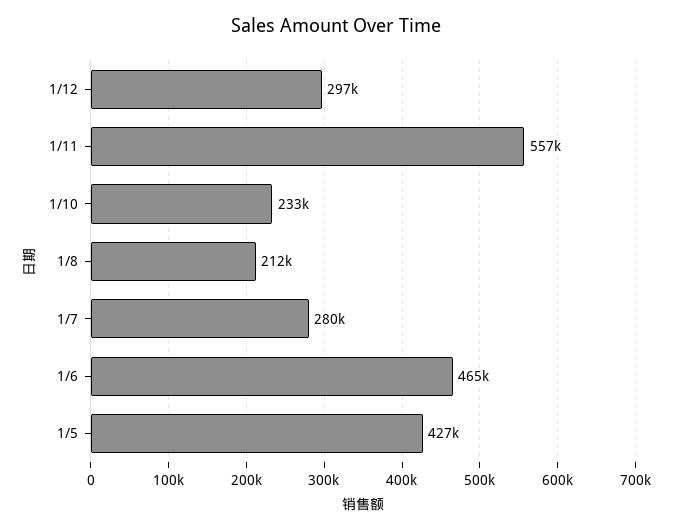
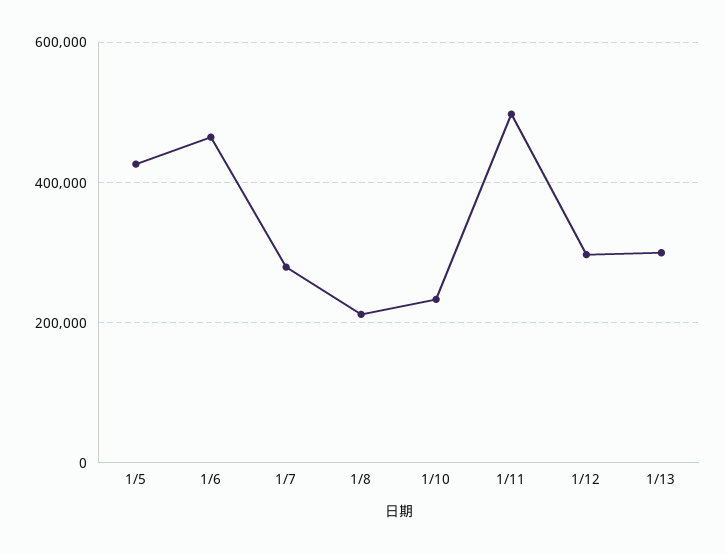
1/11: 557000 -> 500000
1/13: none -> 300000

